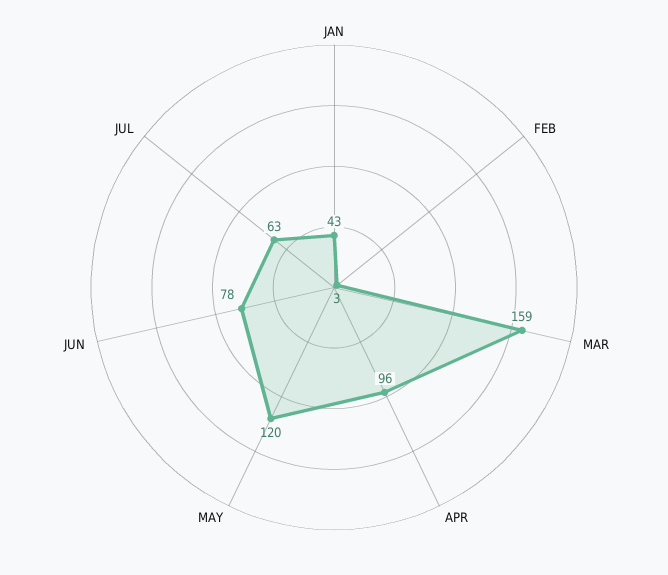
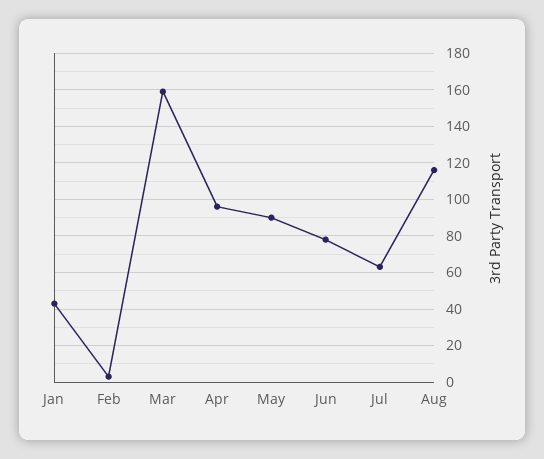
MAY: 120 -> 90
Aug: none -> 115

